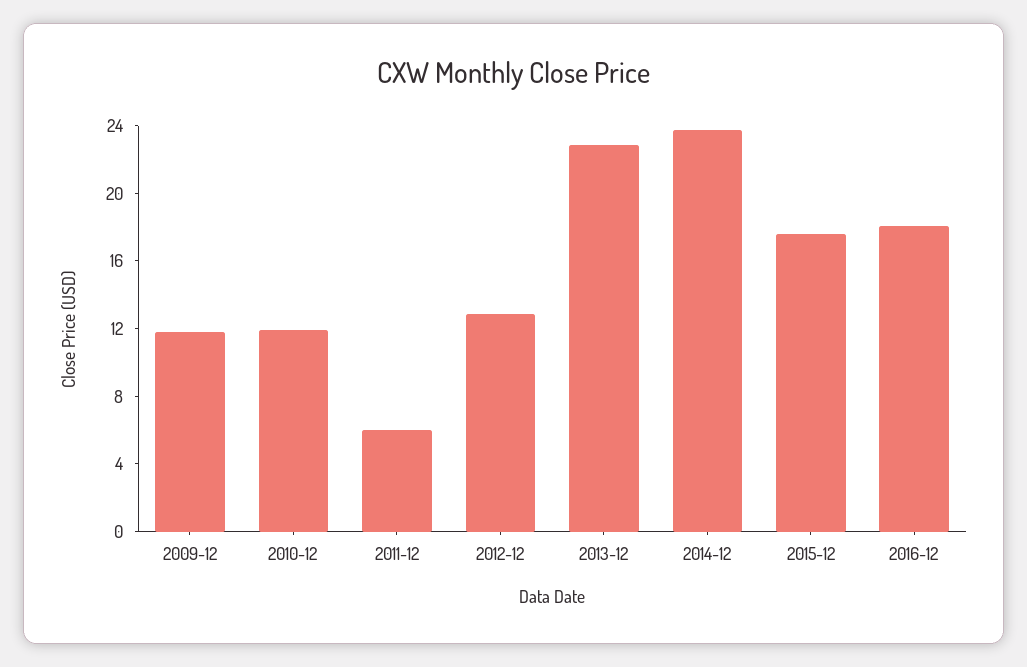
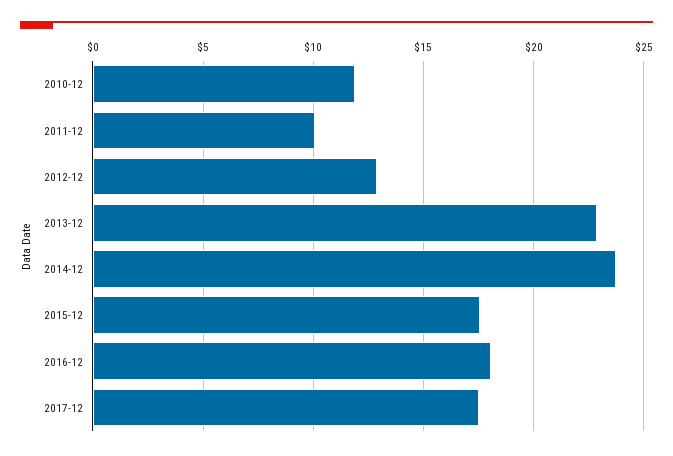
2009-12: 12 -> none
2011-12: 6 -> 10
2017-12: none -> 17.5

